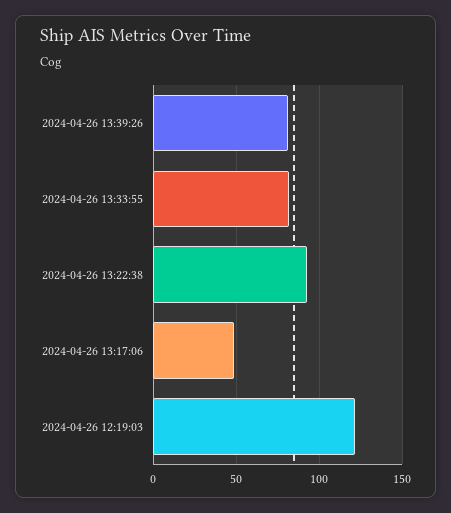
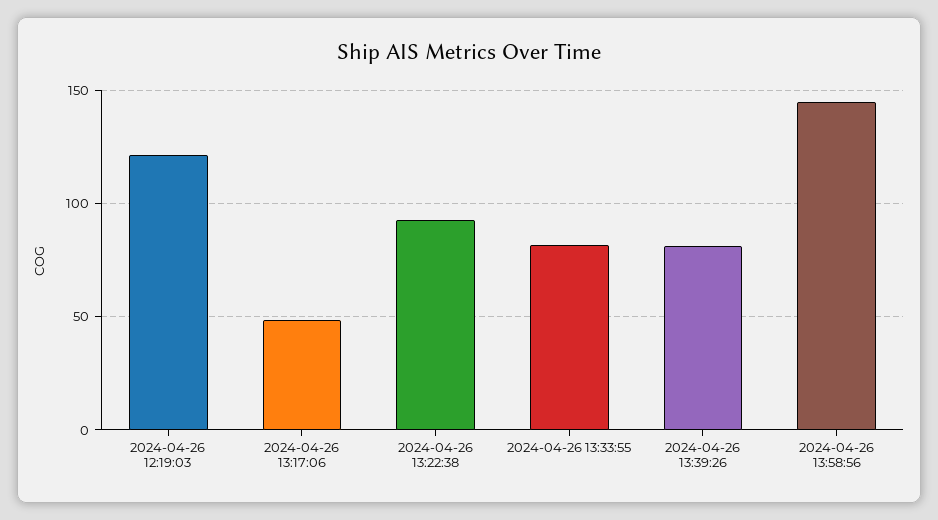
2024-04-26 13:58:56: none -> 145

